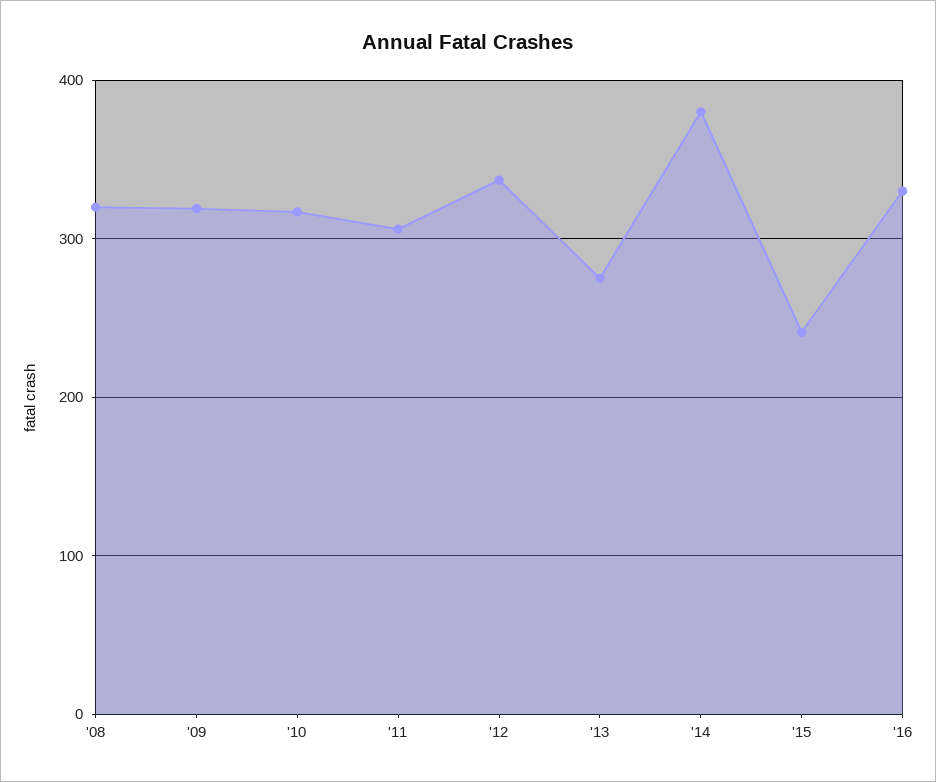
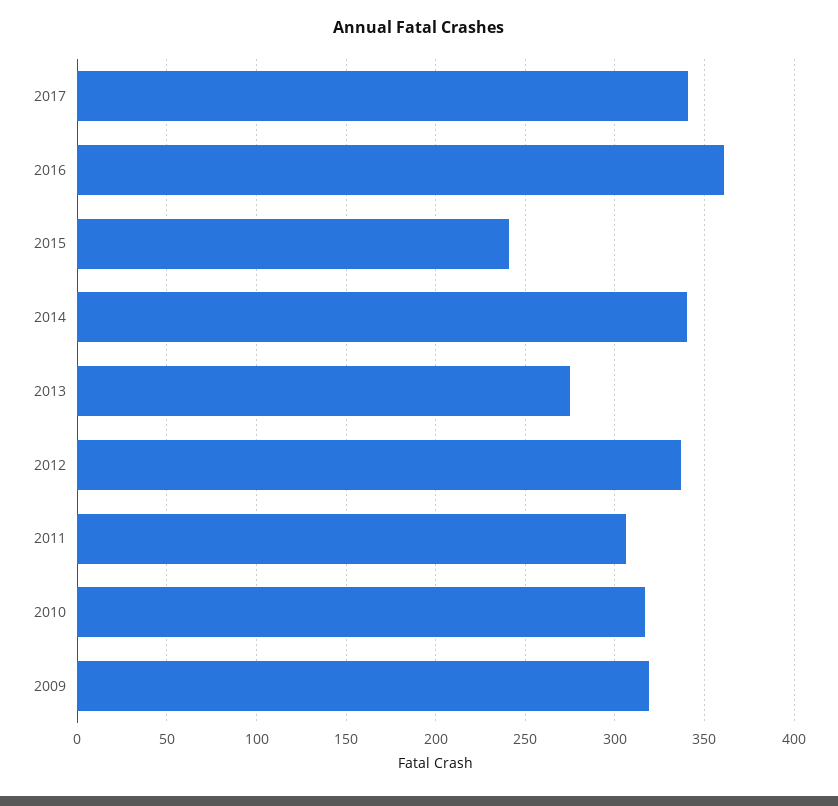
'08: 320 -> none
'14: 380 -> 340
'16: 330 -> 360
2017: none -> 340

